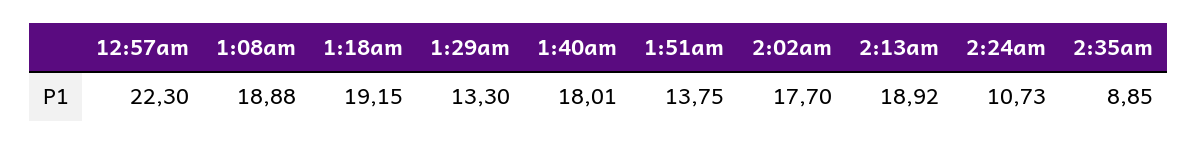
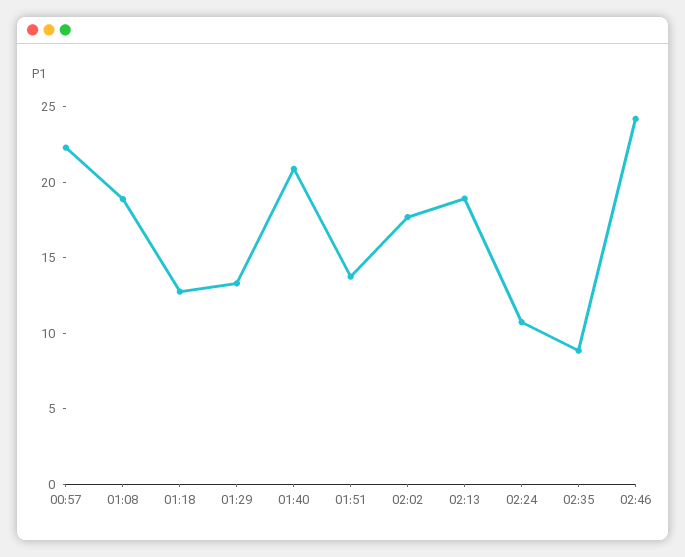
1:18am: 19.15 -> 13
1:40am: 18.01 -> 21
02:46: none -> 24

